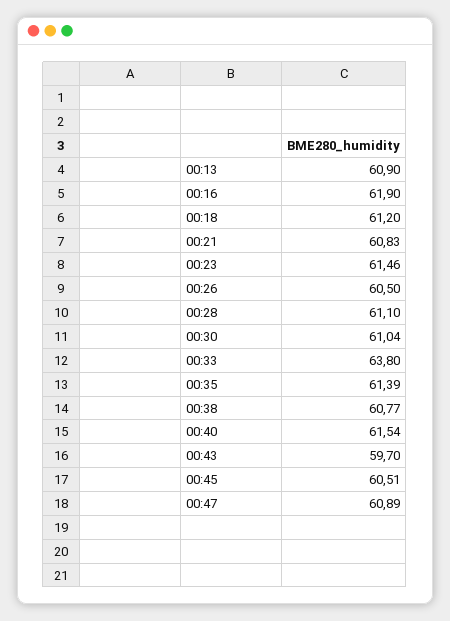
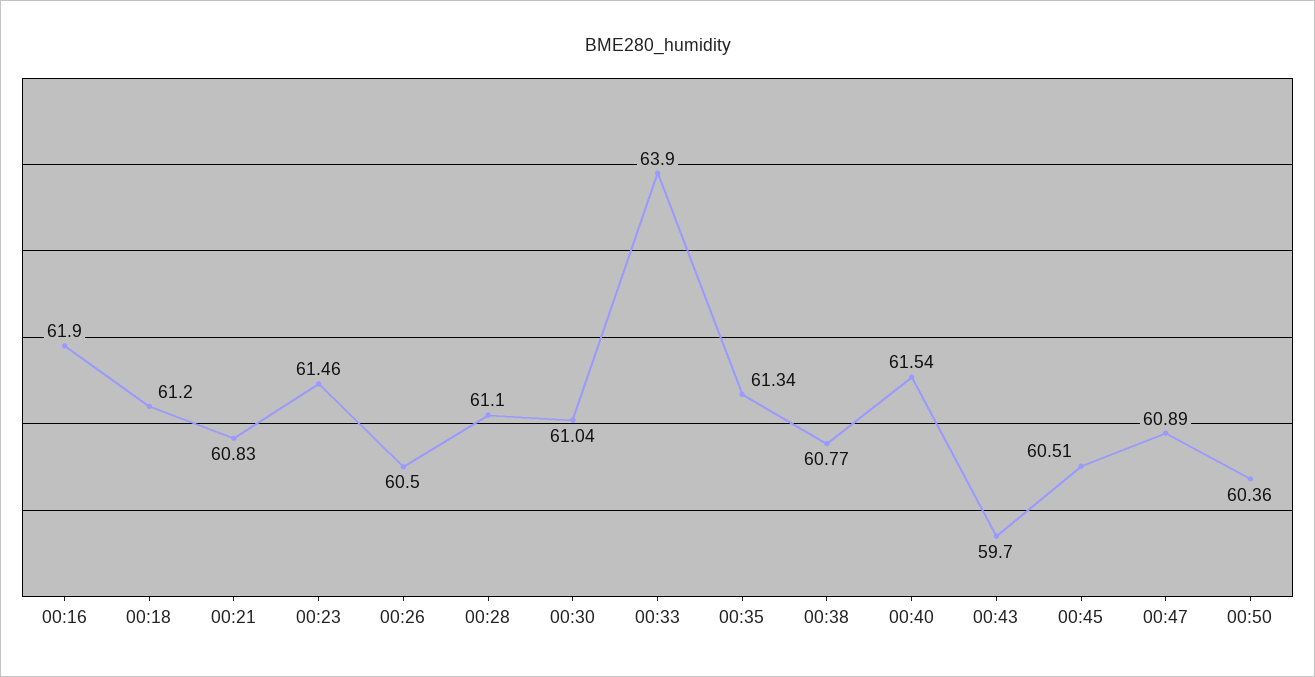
00:13: 60.9 -> none
00:33: 63.8 -> 63.9
00:35: 61.39 -> 61.34
00:50: none -> 60.36

